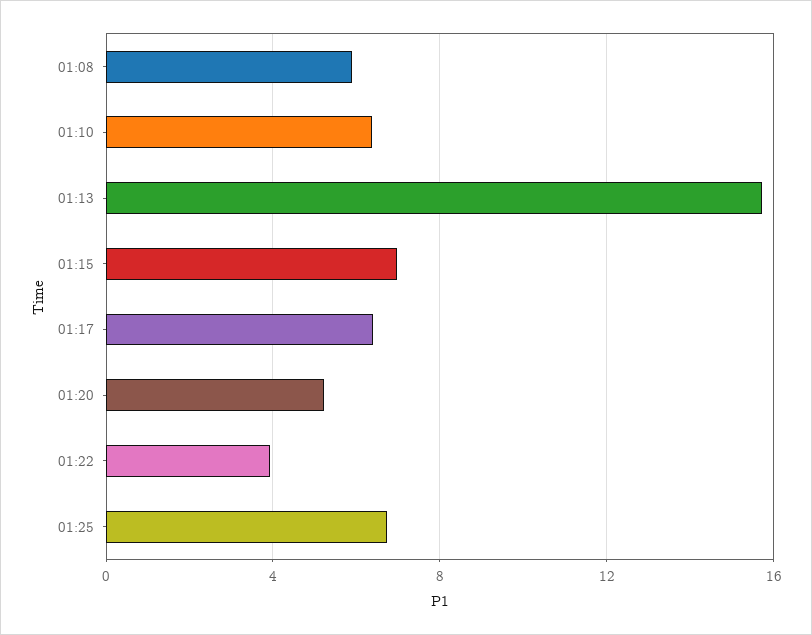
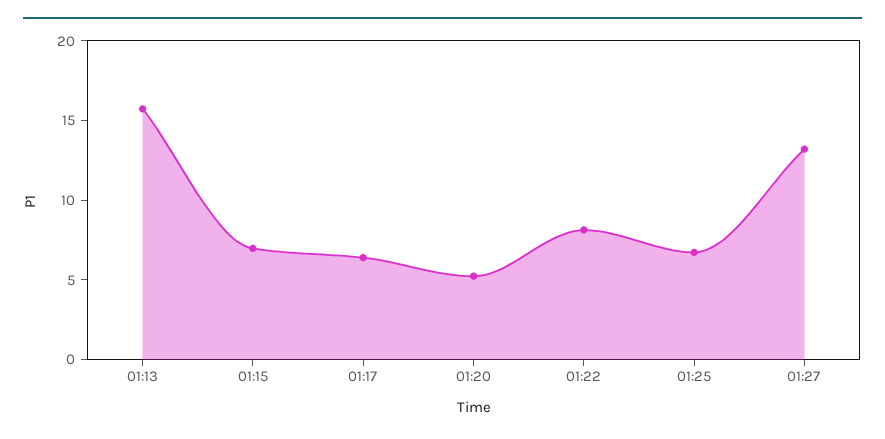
01:08: 6 -> none
01:10: 6.5 -> none
01:22: 4 -> 8
01:27: none -> 13

